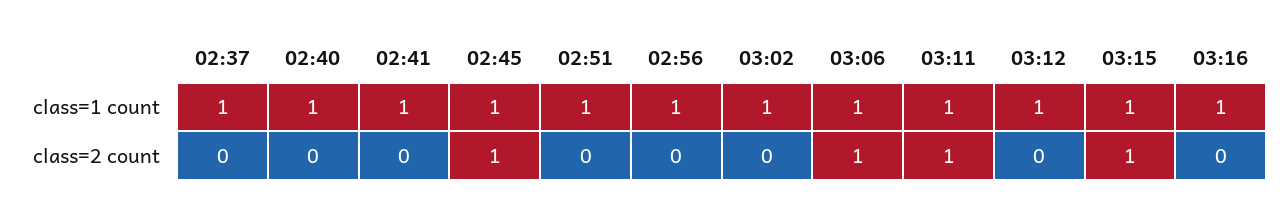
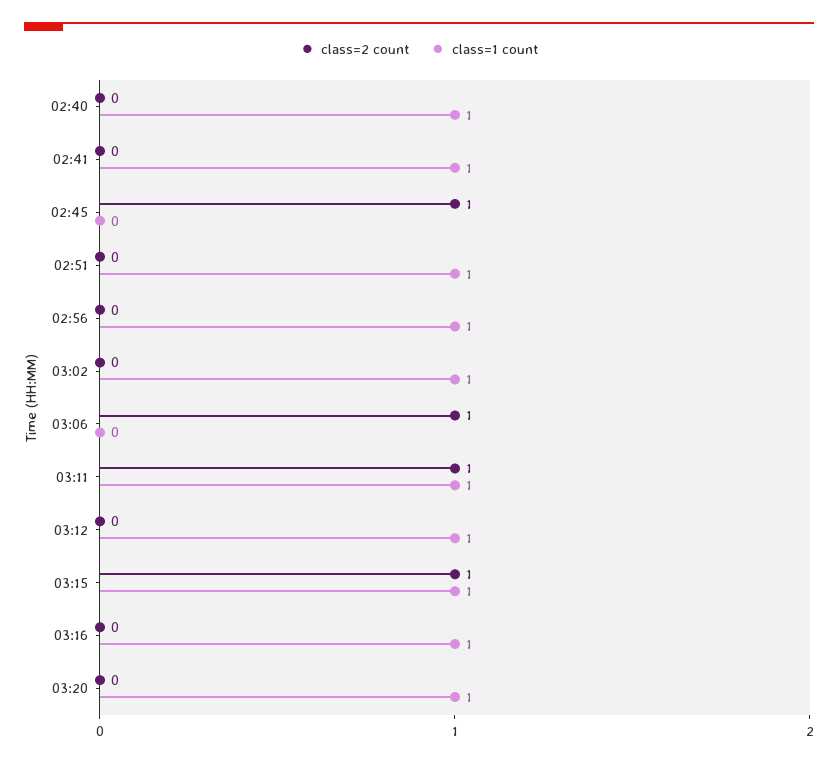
class=1 count, 02:37: 1 -> none
class=1 count, 02:45: 1 -> 0
class=1 count, 03:06: 1 -> 0
class=2 count, 02:37: 0 -> none
class=2 count, 03:20: none -> 0
class=1 count, 03:20: none -> 1

